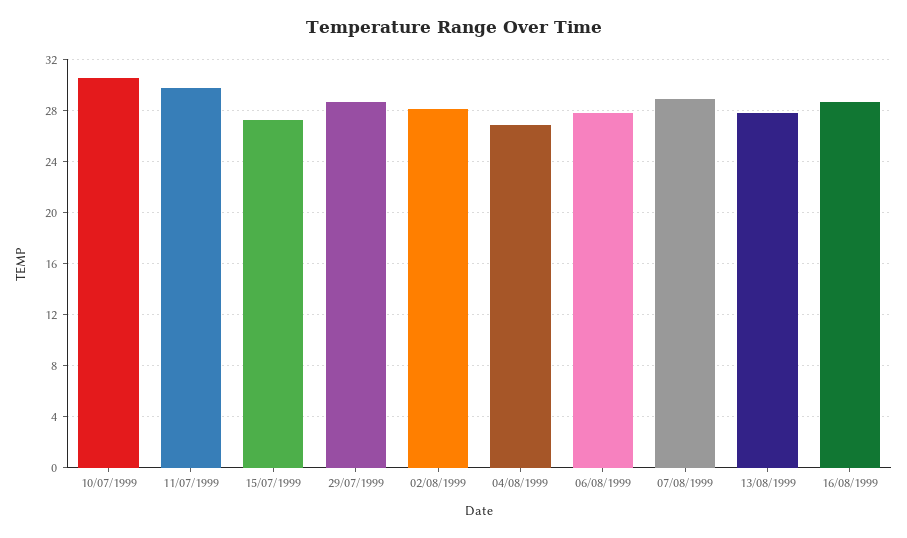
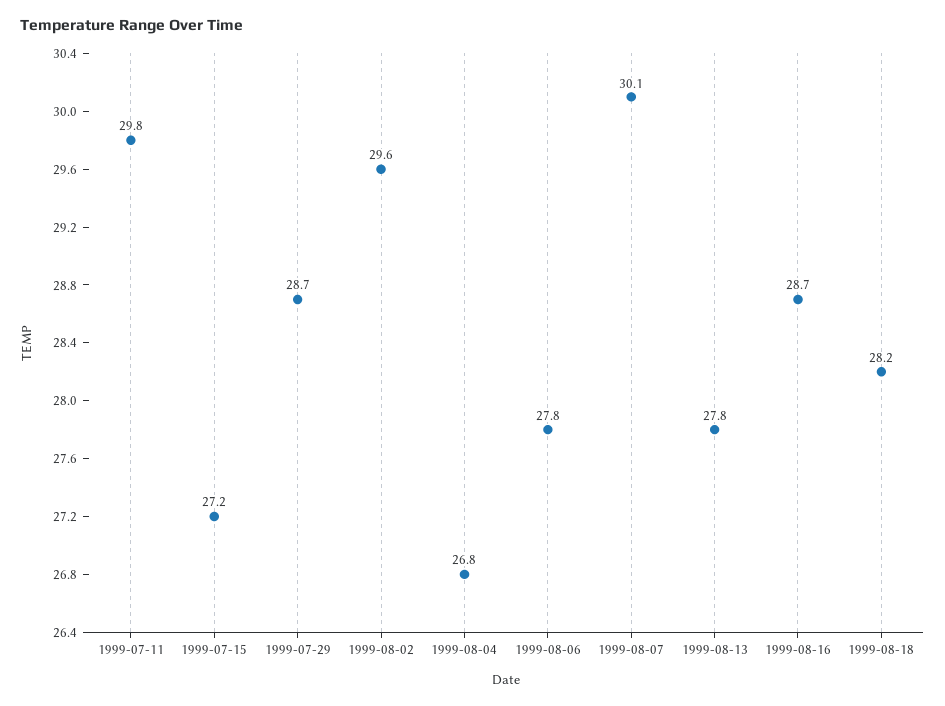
10/07/1999: 30.5 -> none
02/08/1999: 28 -> 29.6
07/08/1999: 29 -> 30.1
1999-08-18: none -> 28.2

